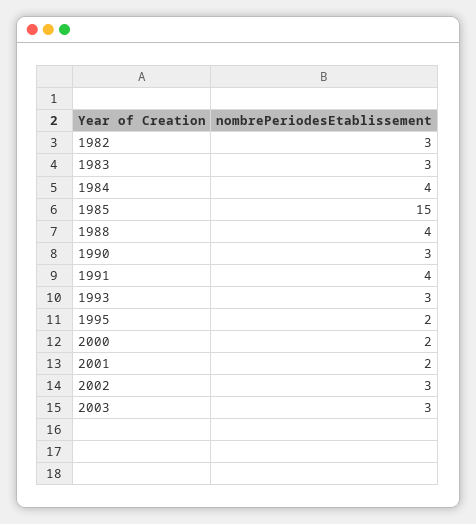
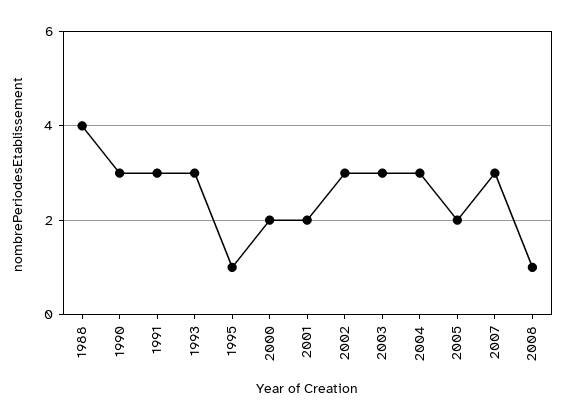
1982: 3 -> none
1983: 3 -> none
1984: 4 -> none
1985: 15 -> none
1991: 4 -> 3
1995: 2 -> 1
2004: none -> 3
2005: none -> 2
2007: none -> 3
2008: none -> 1

